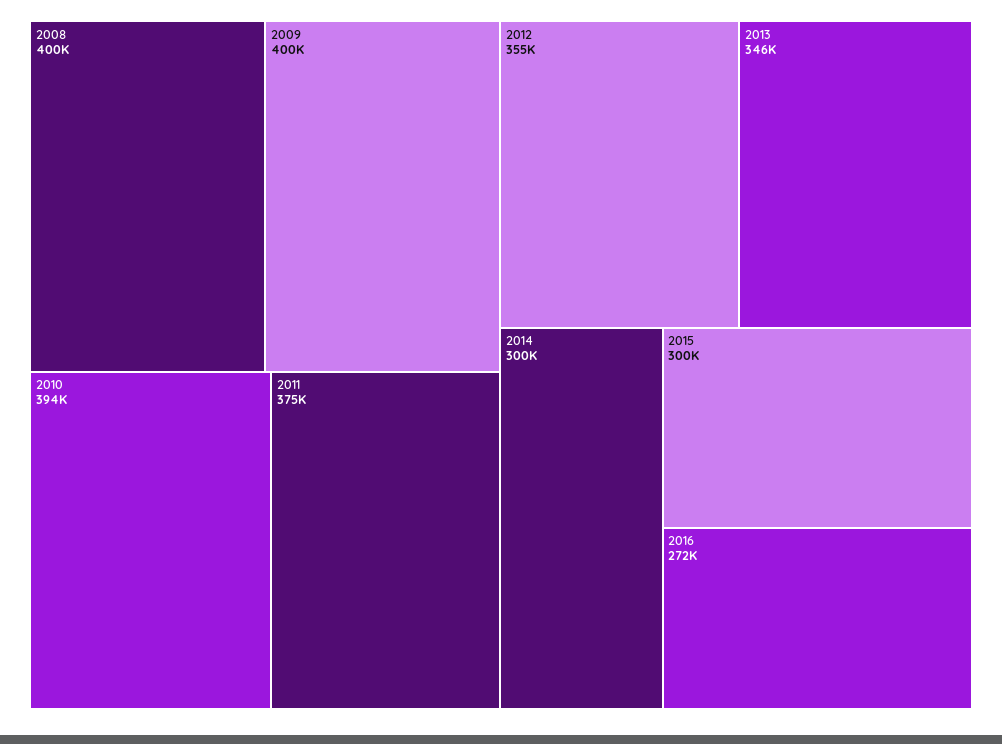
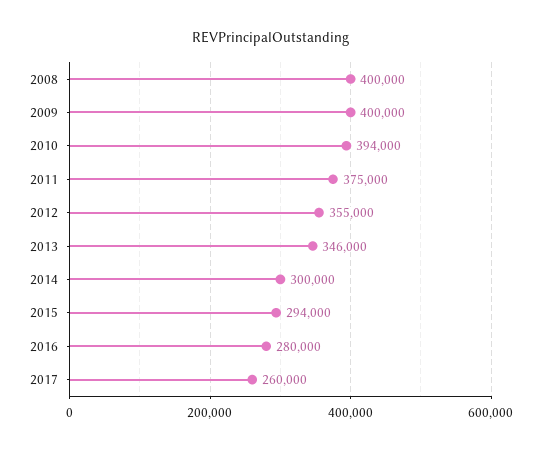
2015: 300000 -> 294000
2016: 272000 -> 280000
2017: none -> 260000

